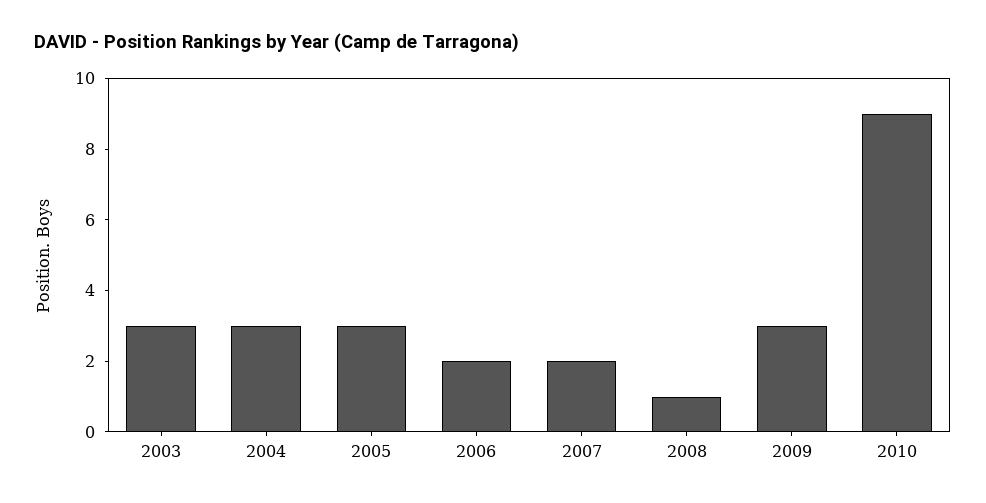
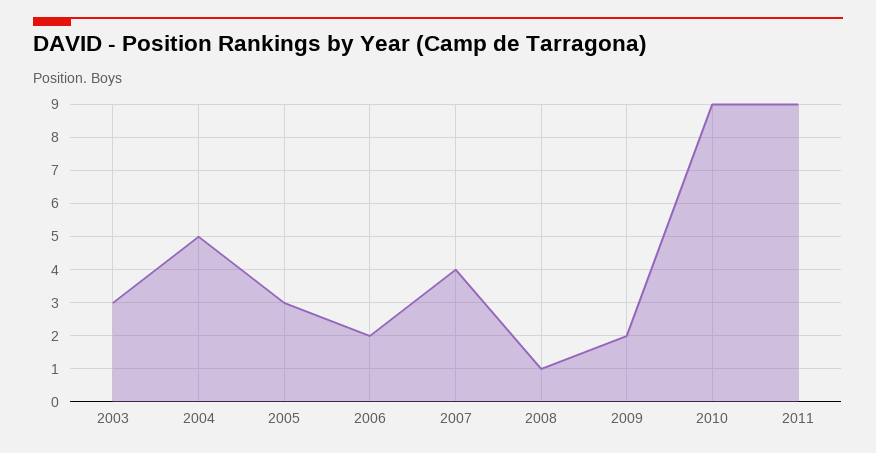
2004: 3 -> 5
2007: 2 -> 4
2009: 3 -> 2
2011: none -> 9

